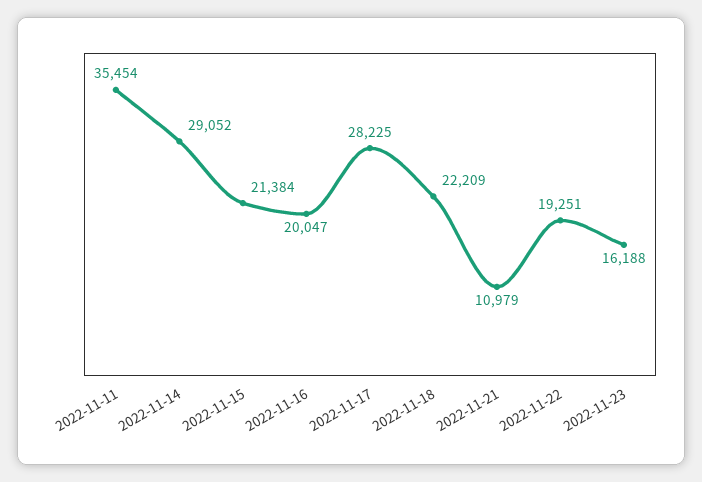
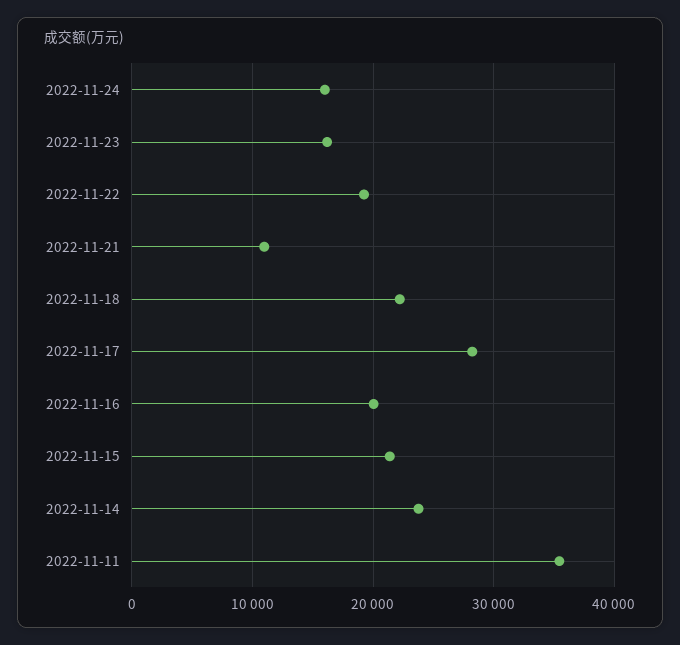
2022-11-14: 29052 -> 24000
2022-11-24: none -> 16000

